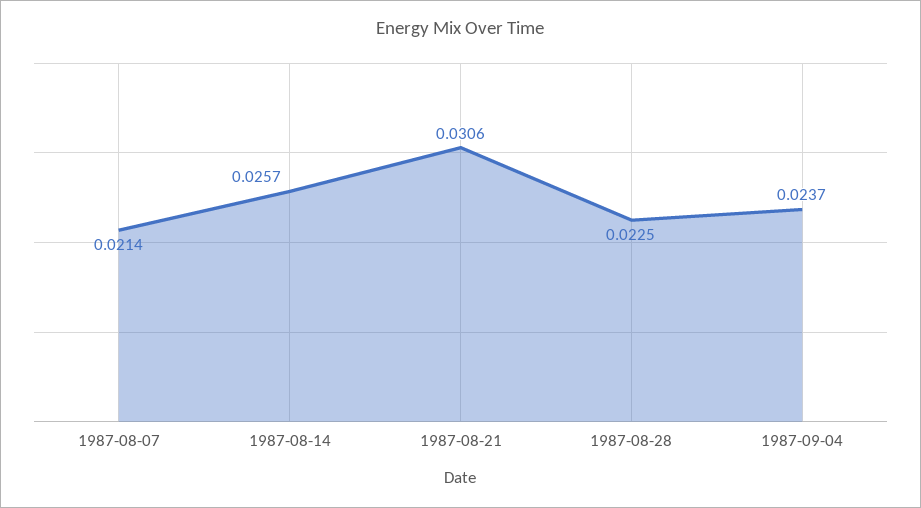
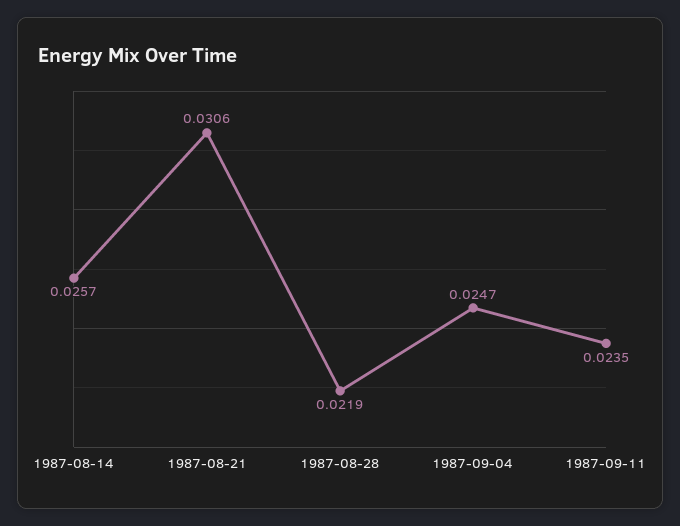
1987-08-07: 0.0214 -> none
1987-08-28: 0.0225 -> 0.0219
1987-09-04: 0.0237 -> 0.0247
1987-09-11: none -> 0.0235

